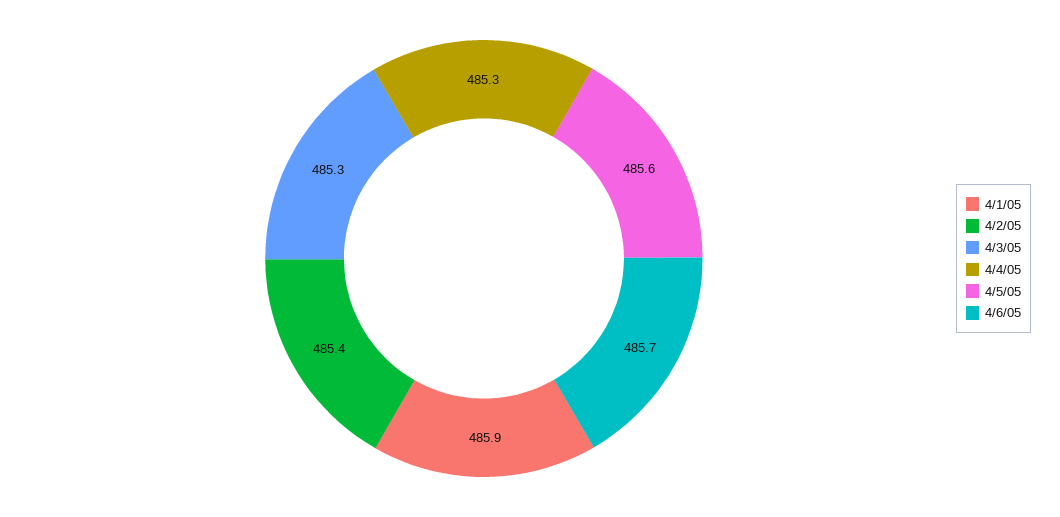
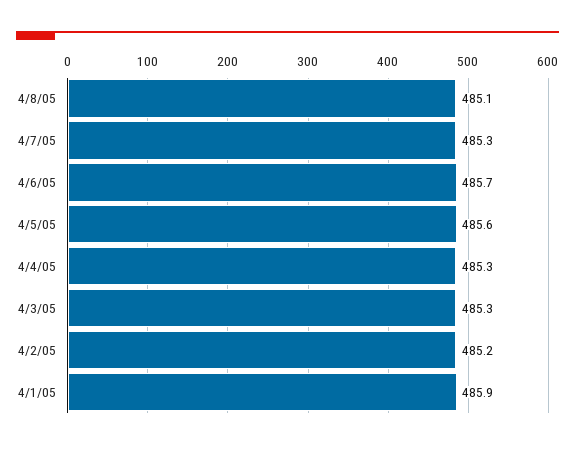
4/2/05: 485.4 -> 485.2
4/8/05: none -> 485.1
4/7/05: none -> 485.3

